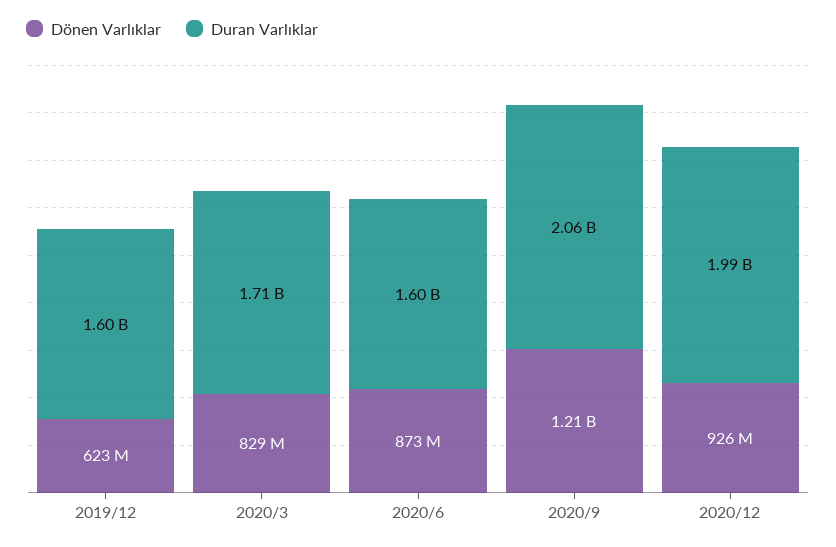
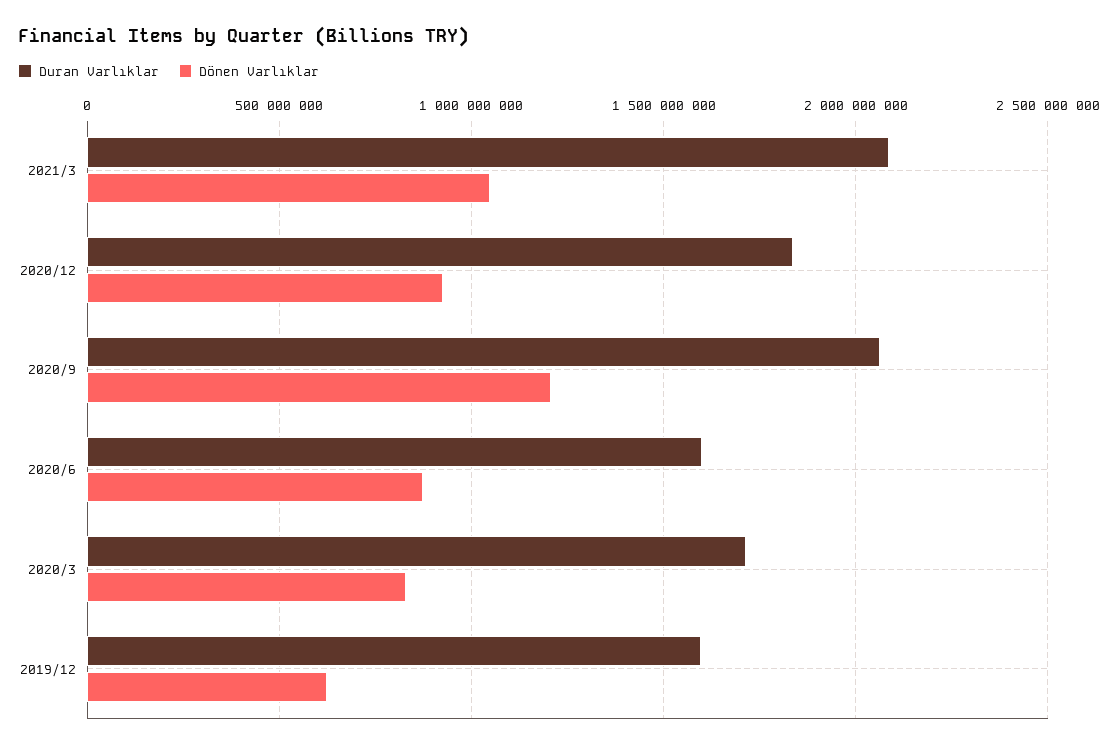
Duran Varlıklar, 2020/12: 1990000000 -> 1850000000
Duran Varlıklar, 2021/3: none -> 2100000000
Dönen Varlıklar, 2021/3: none -> 1050000000

